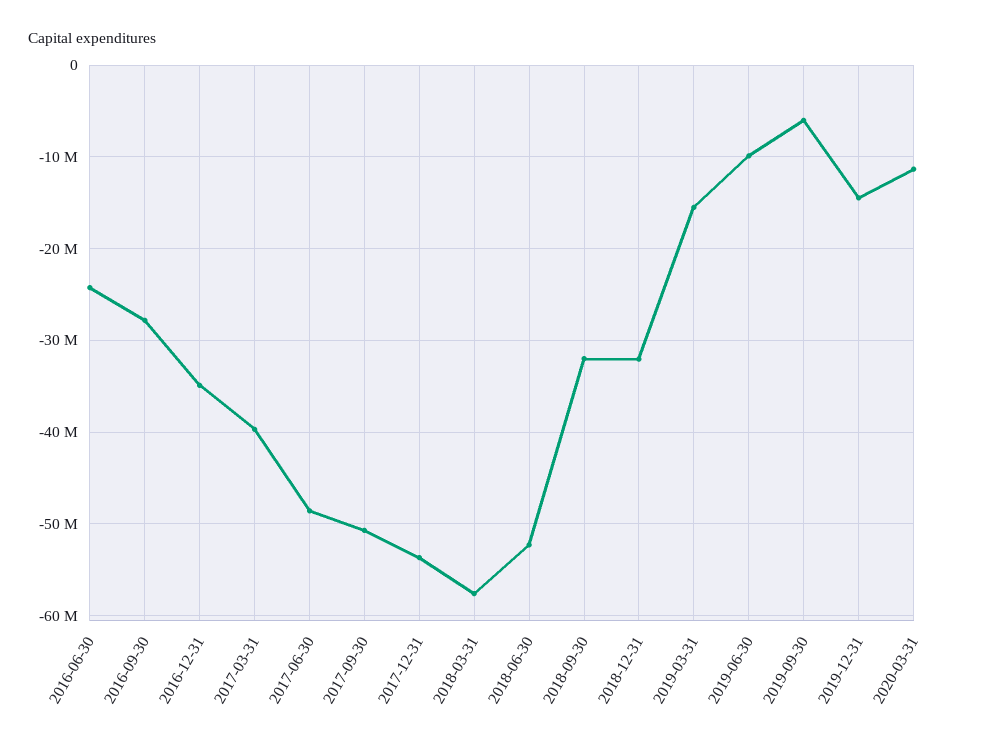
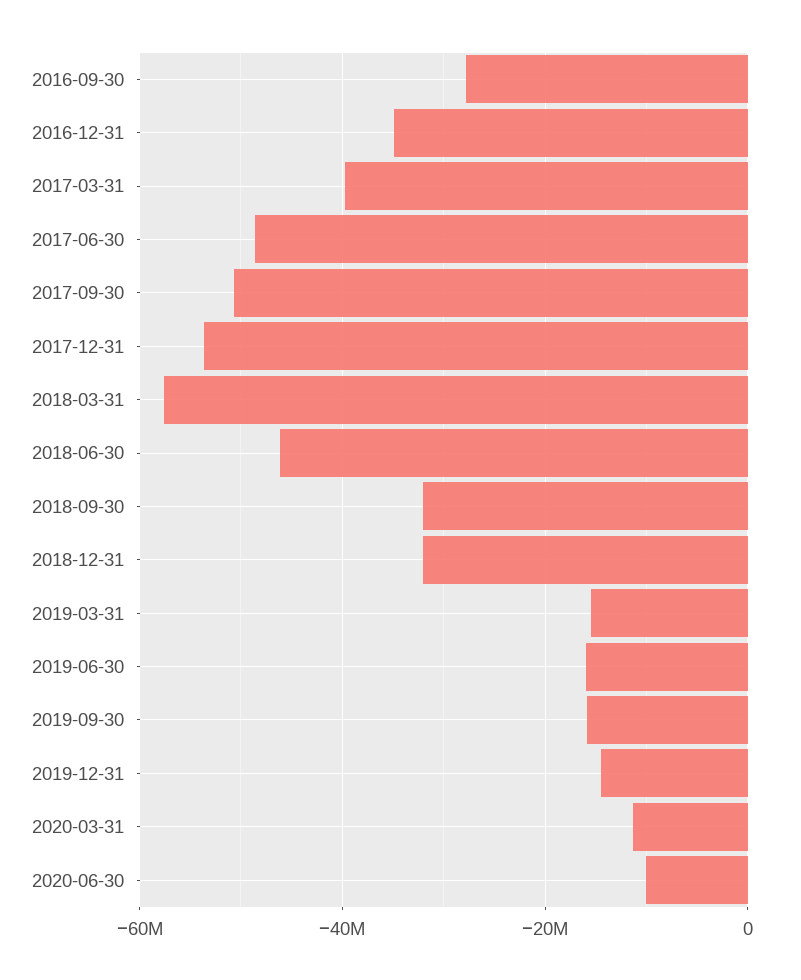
2016-06-30: -24000000 -> none
2018-06-30: -52000000 -> -46000000
2019-06-30: -10000000 -> -16000000
2019-09-30: -6000000 -> -16000000
2020-06-30: none -> -10000000

